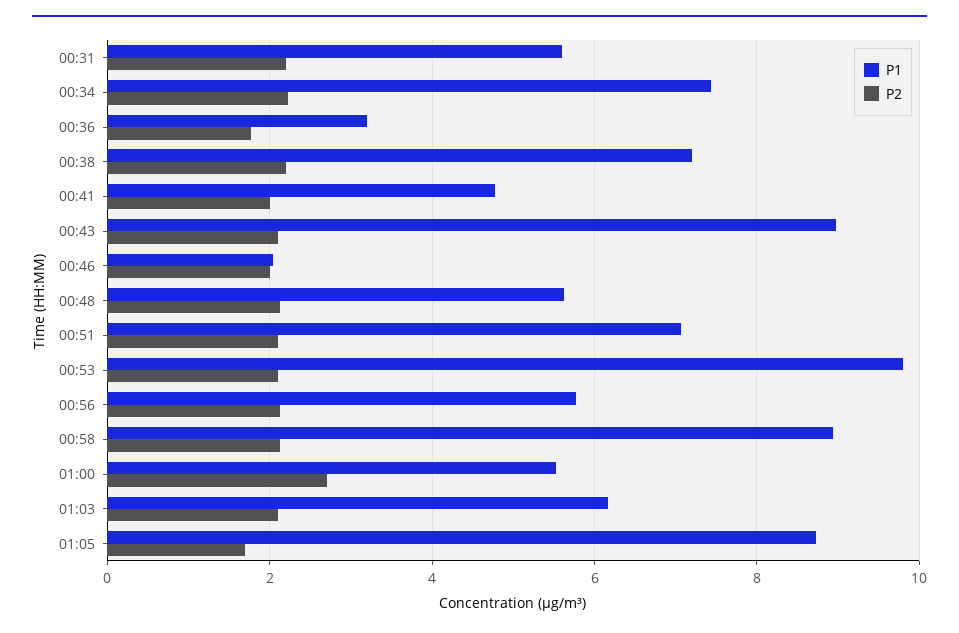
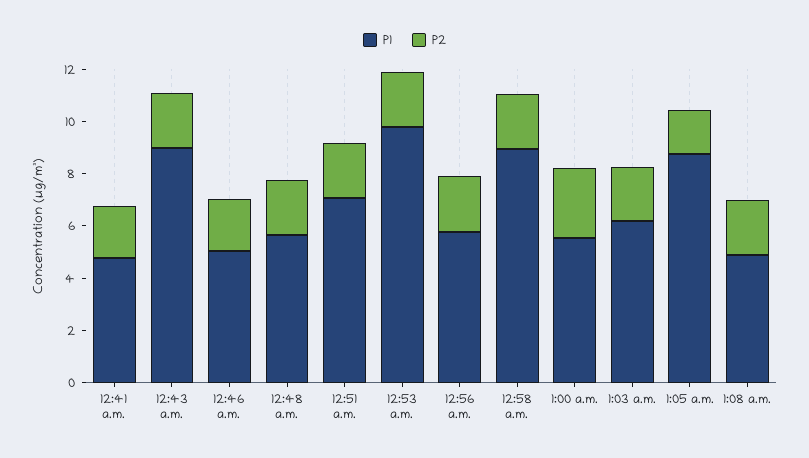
P1, 00:31: 5.6 -> none
P2, 00:31: 2.2 -> none
P1, 00:34: 7.4 -> none
P2, 00:34: 2.2 -> none
P1, 00:36: 3.2 -> none
P2, 00:36: 1.8 -> none
P1, 00:38: 7.2 -> none
P2, 00:38: 2.2 -> none
P1, 00:46: 2 -> 5
P1, 1:08 a.m.: none -> 5
P2, 1:08 a.m.: none -> 2

